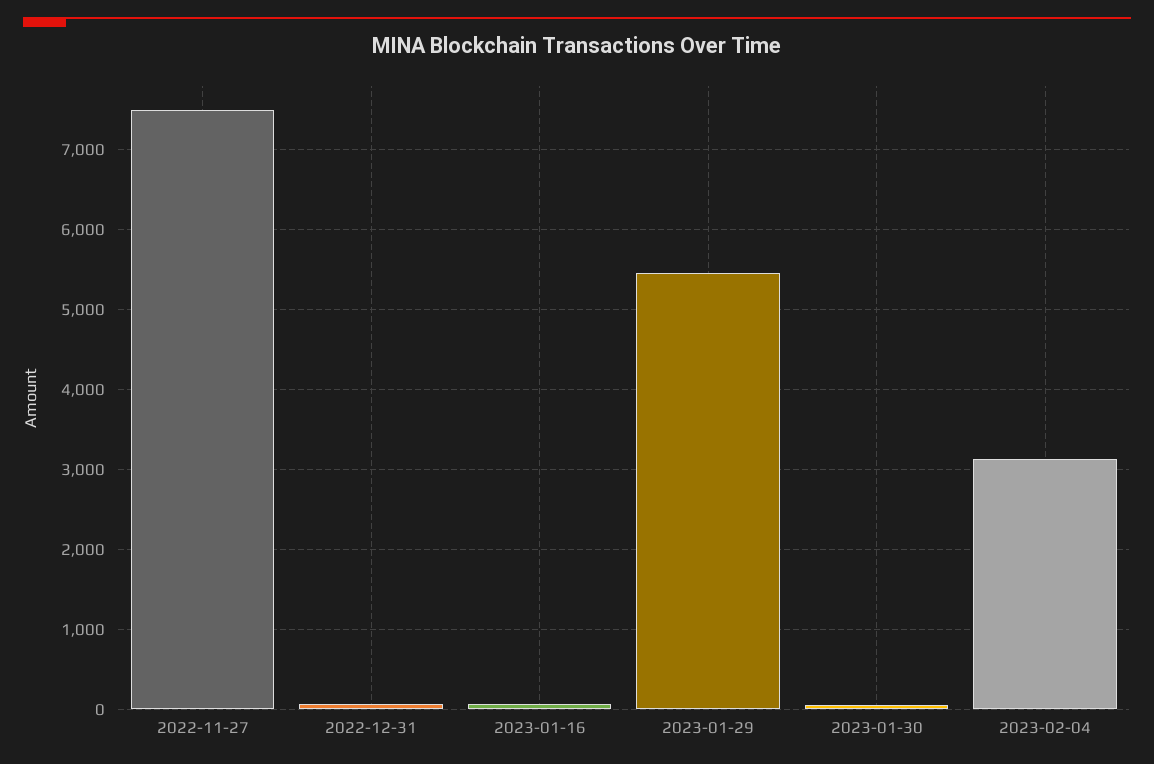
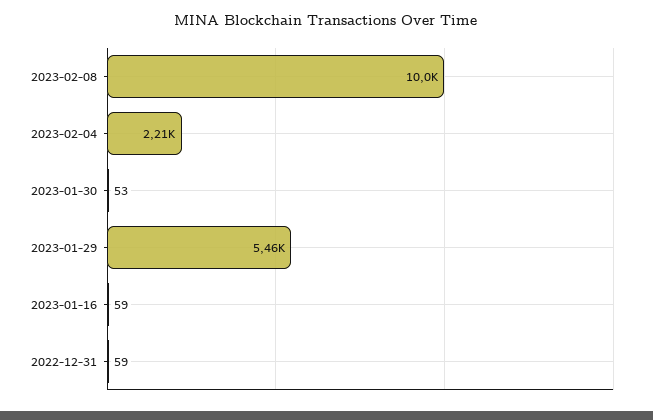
2022-11-27: 7500 -> none
2023-02-04: 3100 -> 2210
2023-02-08: none -> 10000

